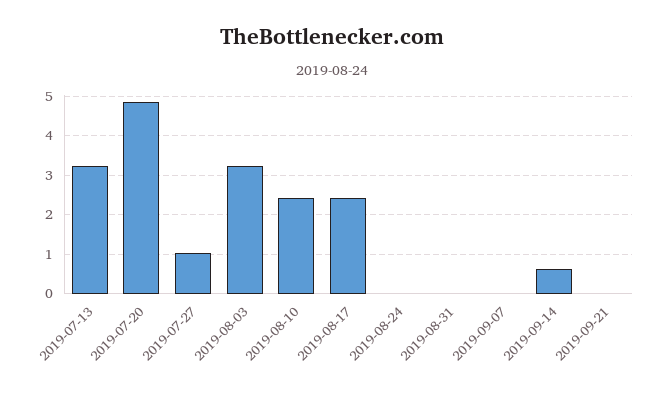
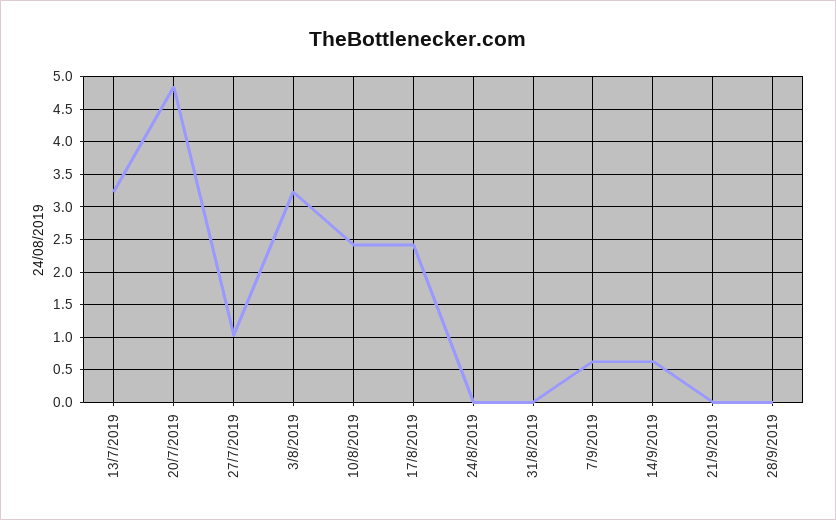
2019-09-07: 0 -> 0.6
28/9/2019: none -> 0

